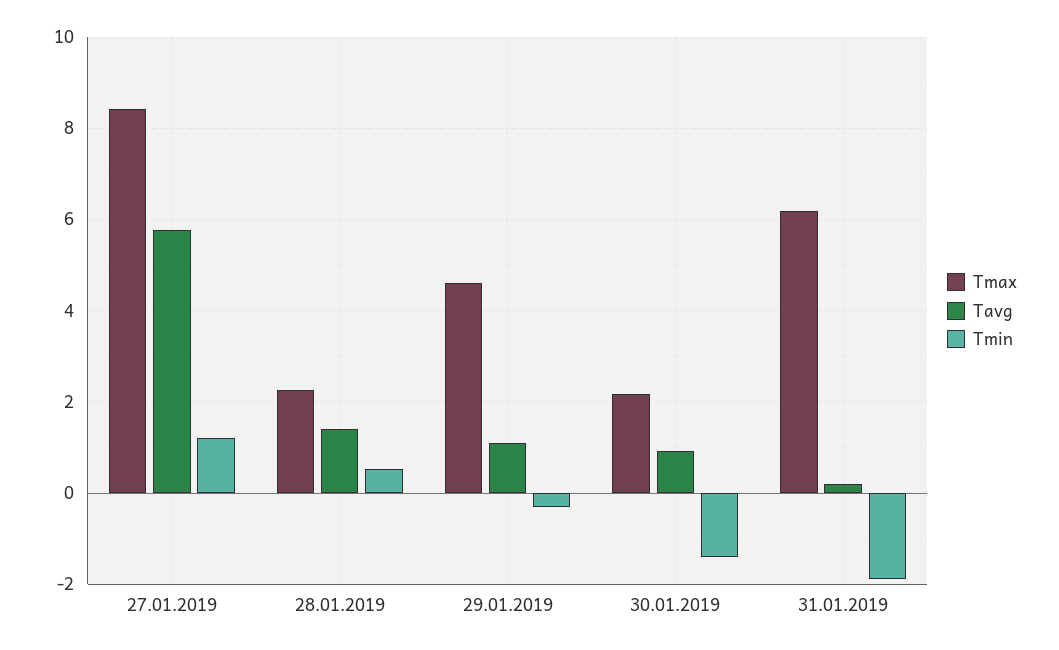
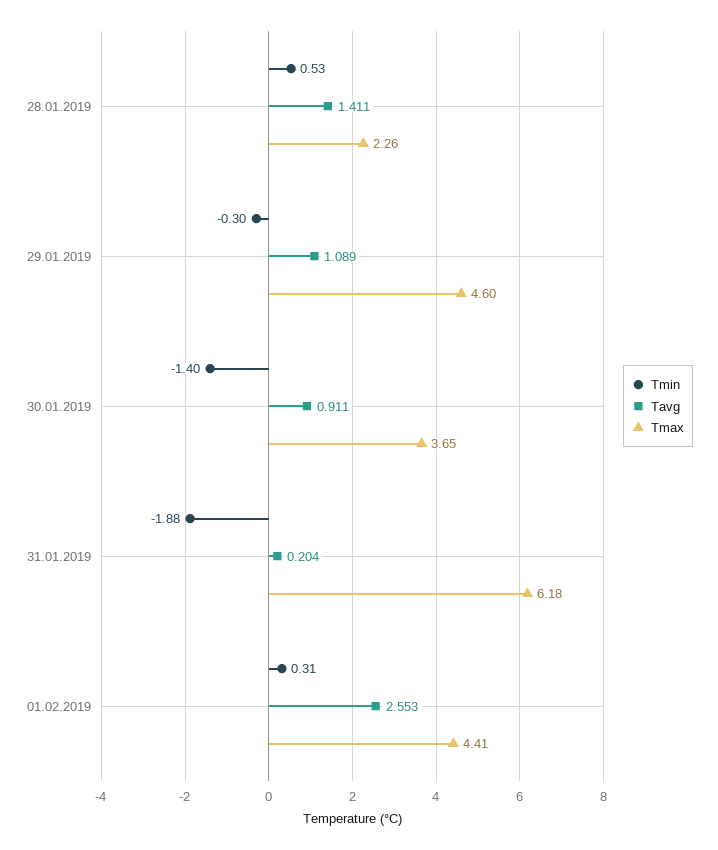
Tmax, 27.01.2019: 8.4 -> none
Tavg, 27.01.2019: 5.8 -> none
Tmin, 27.01.2019: 1.2 -> none
Tmax, 30.01.2019: 2.2 -> 3.65
Tmin, 01.02.2019: none -> 0.31
Tavg, 01.02.2019: none -> 2.553
Tmax, 01.02.2019: none -> 4.41

